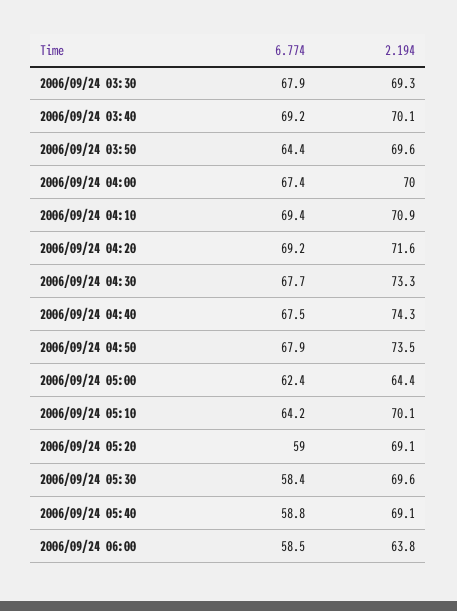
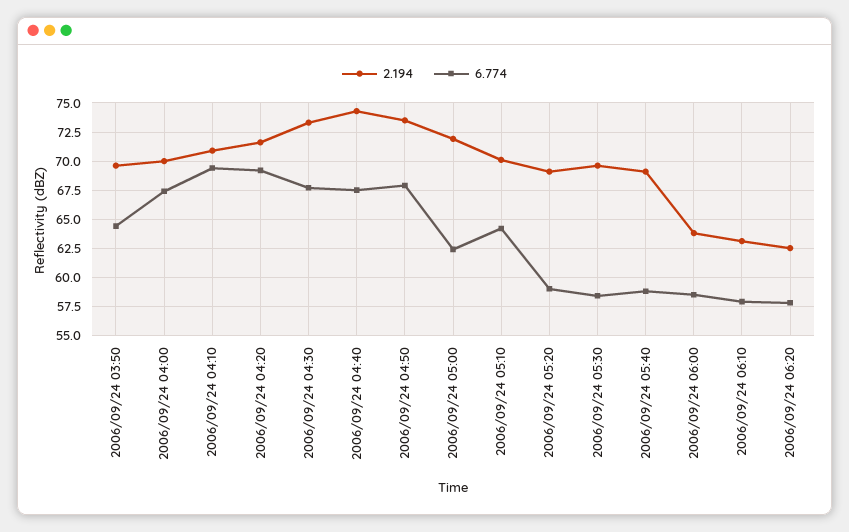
6.774, 2006/09/24 03:30: 67.9 -> none
2.194, 2006/09/24 03:30: 69.3 -> none
6.774, 2006/09/24 03:40: 69.2 -> none
2.194, 2006/09/24 03:40: 70.1 -> none
2.194, 2006/09/24 05:00: 64.4 -> 72.5
2.194, 2006/09/24 06:10: none -> 62.5
6.774, 2006/09/24 06:10: none -> 57.5
2.194, 2006/09/24 06:20: none -> 62.5
6.774, 2006/09/24 06:20: none -> 57.5

